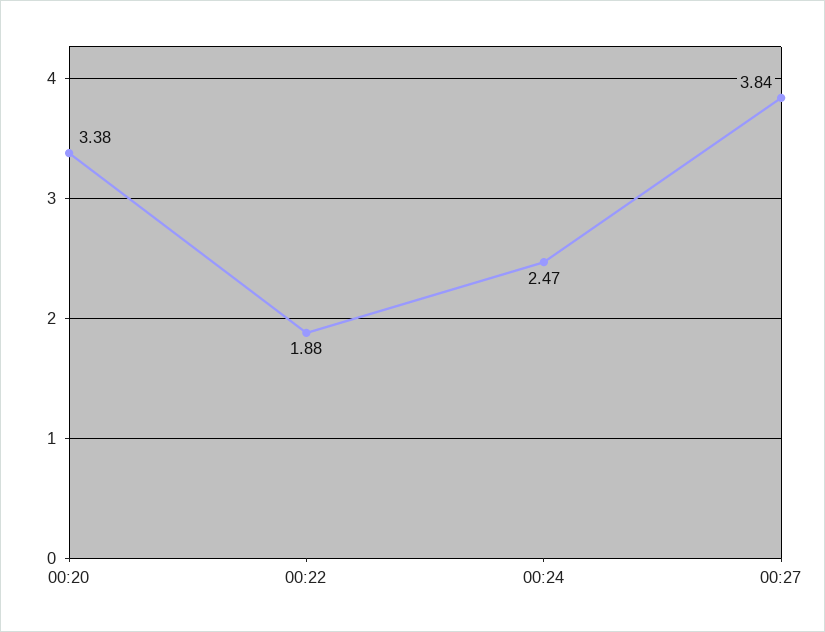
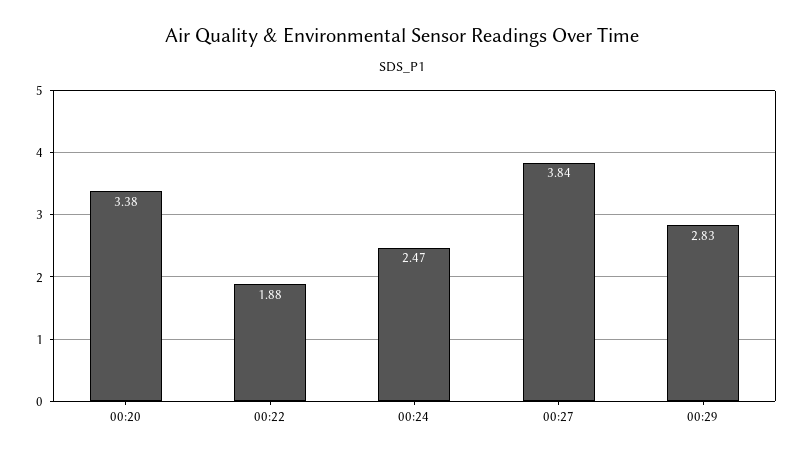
00:29: none -> 2.83

